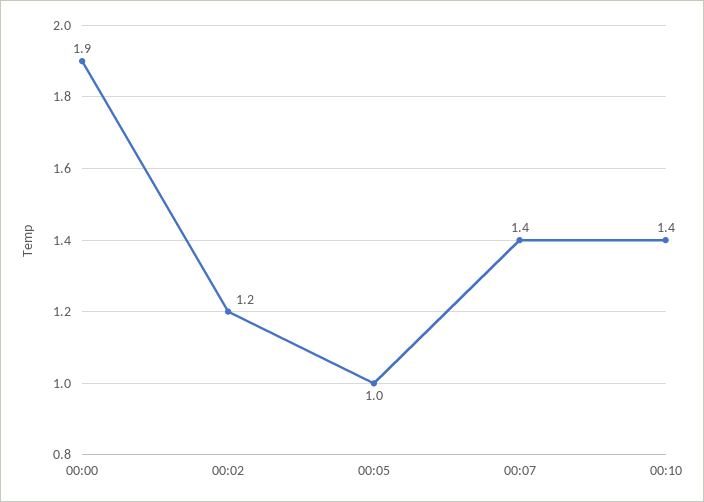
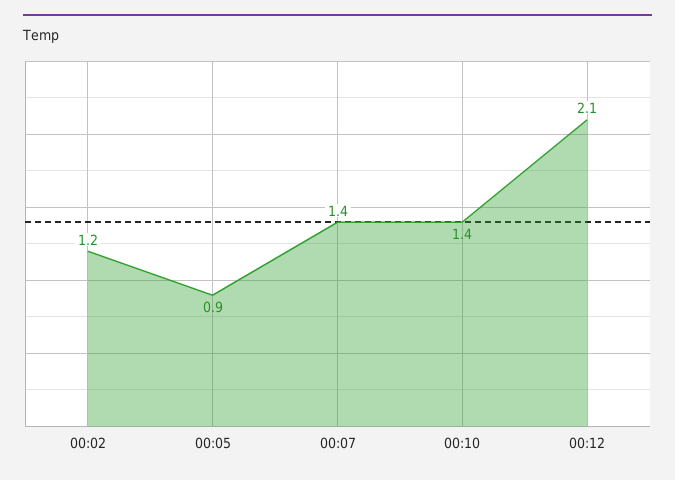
00:00: 1.9 -> none
00:05: 1 -> 0.9
00:12: none -> 2.1

